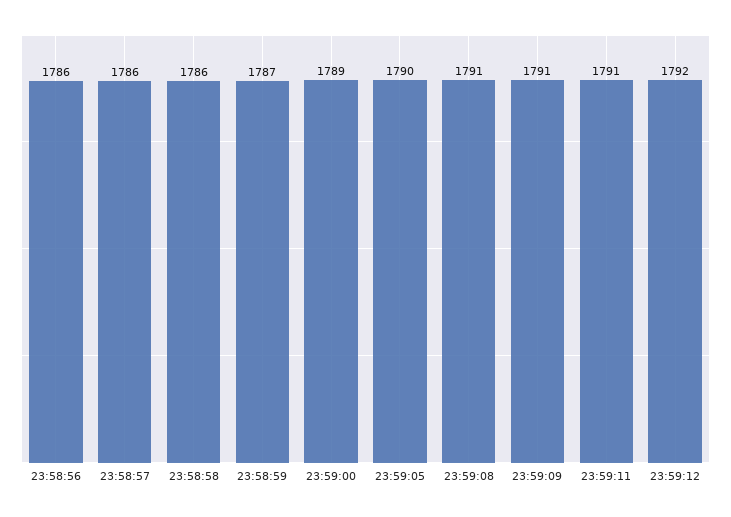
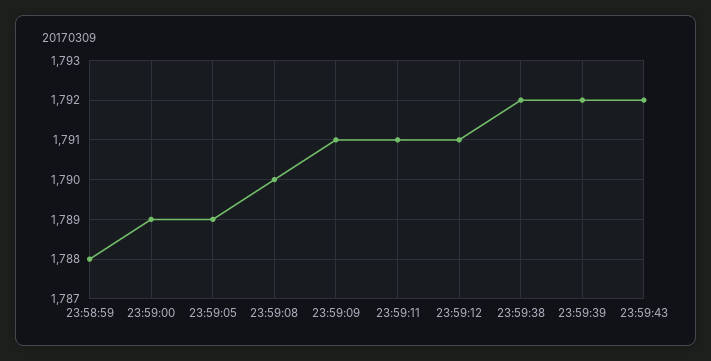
23:58:56: 1786 -> none
23:58:57: 1786 -> none
23:58:58: 1786 -> none
23:58:59: 1787 -> 1788
23:59:05: 1790 -> 1789
23:59:08: 1791 -> 1790
23:59:12: 1792 -> 1791
23:59:38: none -> 1792
23:59:39: none -> 1792
23:59:43: none -> 1792

